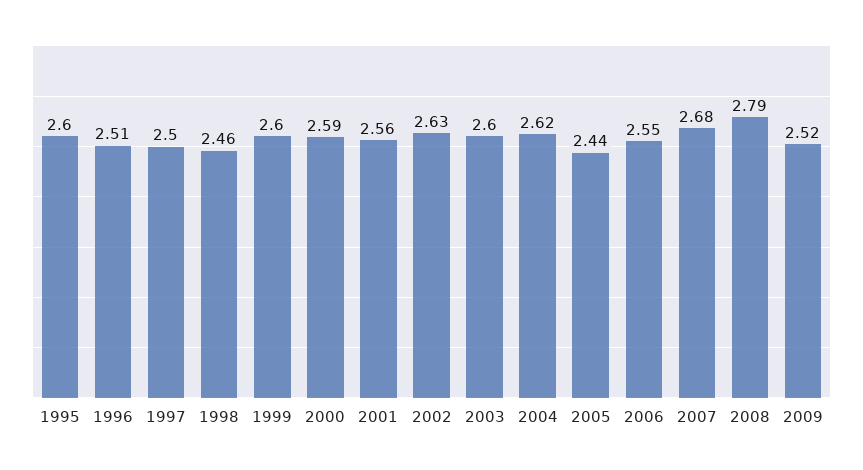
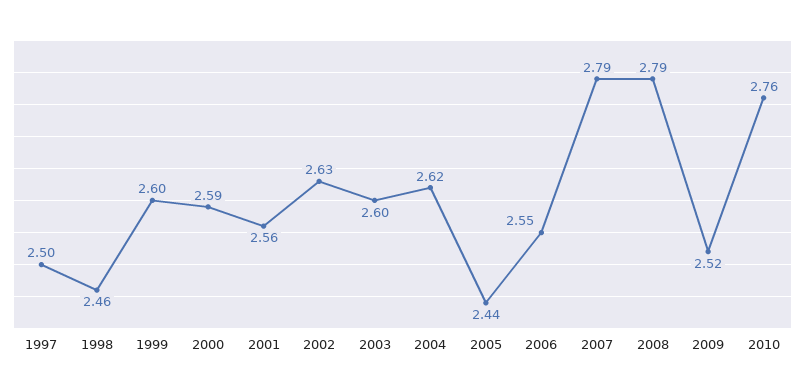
1995: 2.6 -> none
1996: 2.51 -> none
2007: 2.68 -> 2.79
2010: none -> 2.76

